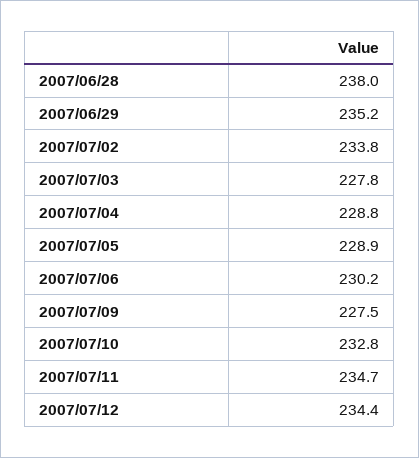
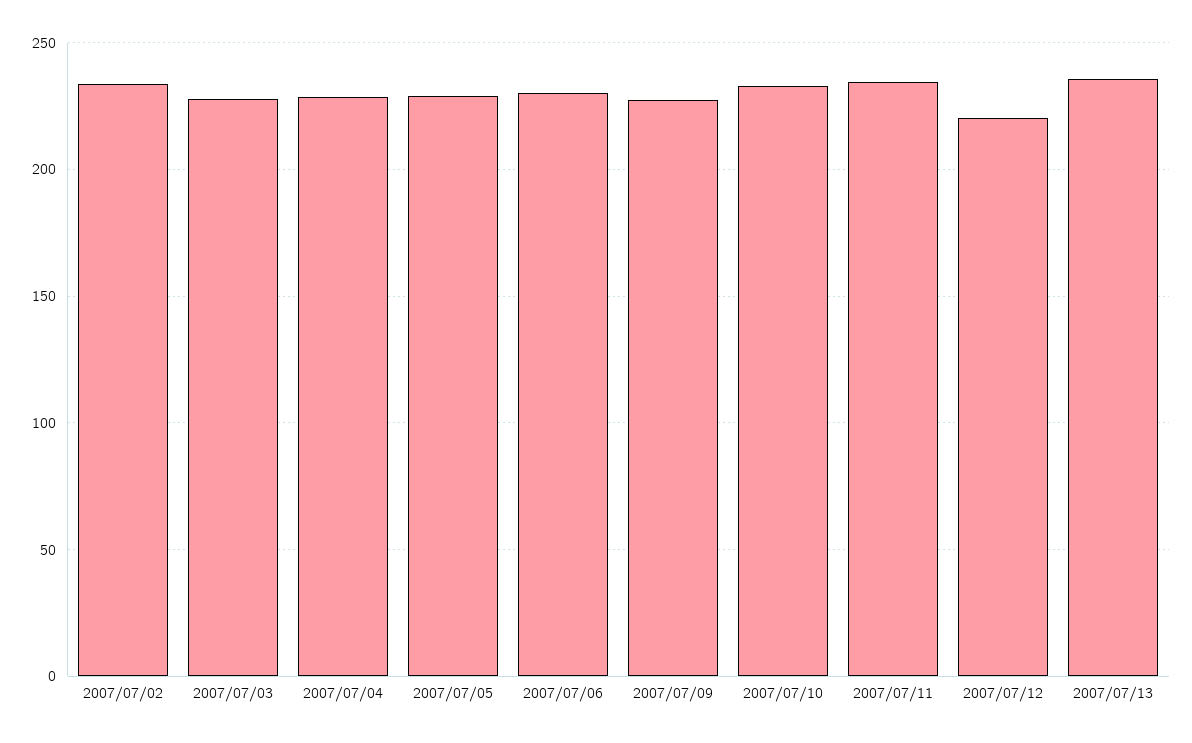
2007/06/28: 238 -> none
2007/06/29: 235.2 -> none
2007/07/12: 234.4 -> 220
2007/07/13: none -> 235

